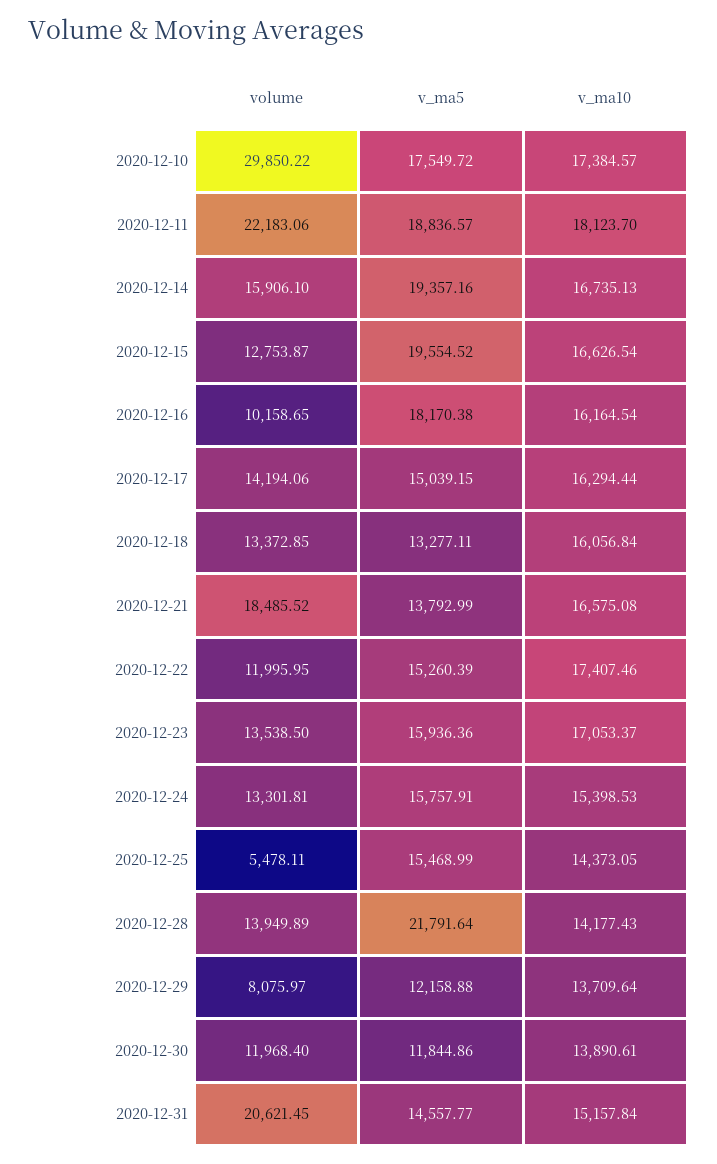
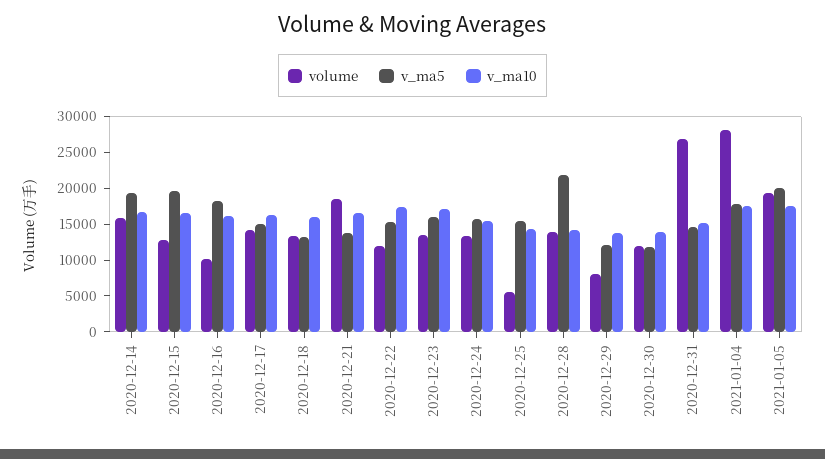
volume, 2020-12-10: 29850.22 -> none
v_ma5, 2020-12-10: 17549.72 -> none
v_ma10, 2020-12-10: 17384.57 -> none
volume, 2020-12-11: 22183.06 -> none
v_ma5, 2020-12-11: 18836.57 -> none
v_ma10, 2020-12-11: 18123.7 -> none
volume, 2020-12-31: 20621.45 -> 27500
volume, 2021-01-04: none -> 27500
v_ma5, 2021-01-04: none -> 17500
v_ma10, 2021-01-04: none -> 17500
volume, 2021-01-05: none -> 20000
v_ma5, 2021-01-05: none -> 20000
v_ma10, 2021-01-05: none -> 17500

